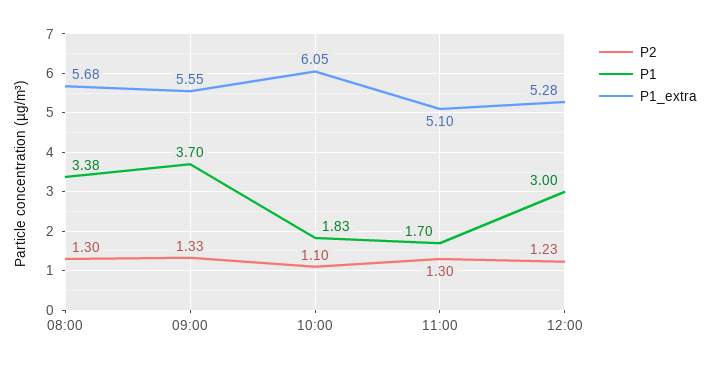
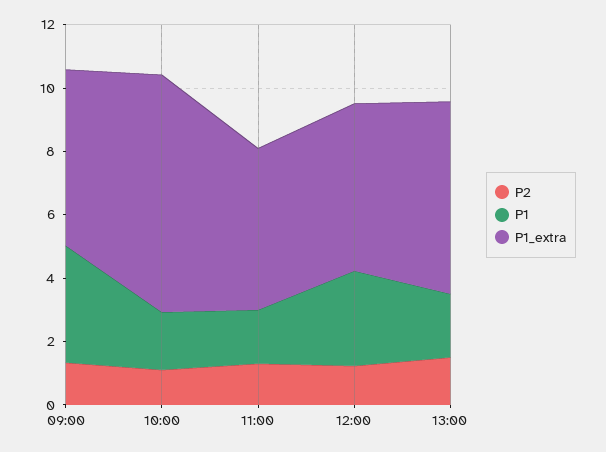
P2, 08:00: 1.3 -> none
P1, 08:00: 3.38 -> none
P1_extra, 08:00: 5.68 -> none
P1_extra, 10:00: 6.05 -> 7.5
P2, 13:00: none -> 1.5
P1, 13:00: none -> 2
P1_extra, 13:00: none -> 6

